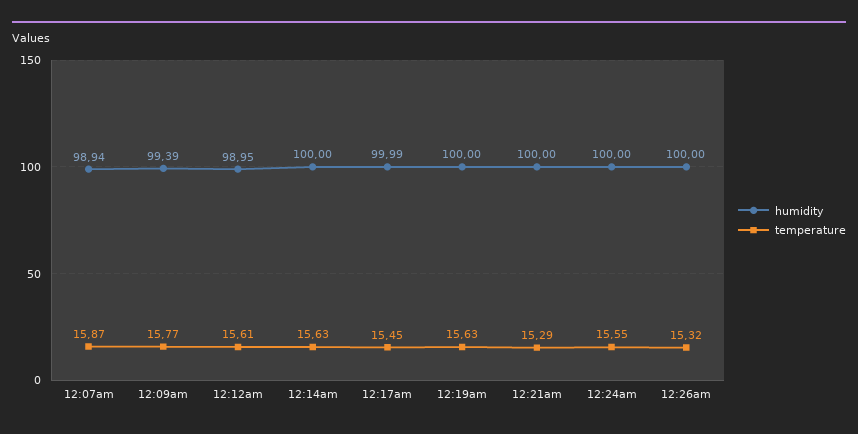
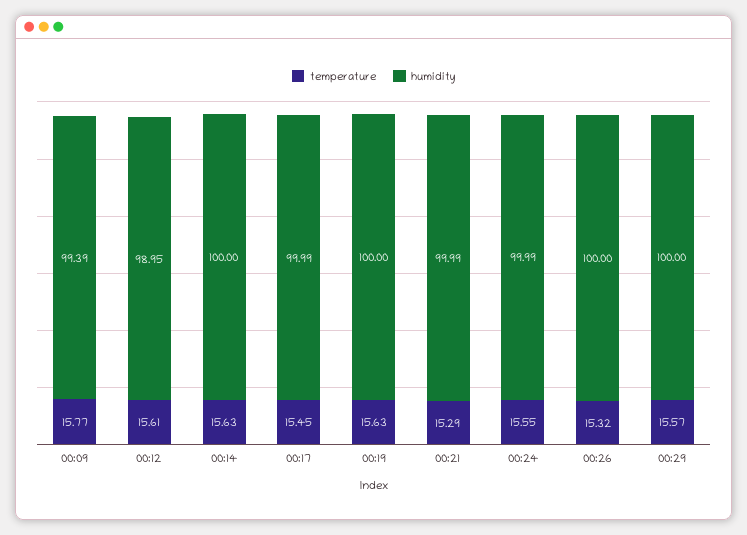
humidity, 12:07am: 98.94 -> none
temperature, 12:07am: 15.87 -> none
humidity, 12:21am: 100 -> 99.99
humidity, 12:24am: 100 -> 99.99
temperature, 00:29: none -> 15.57
humidity, 00:29: none -> 100

